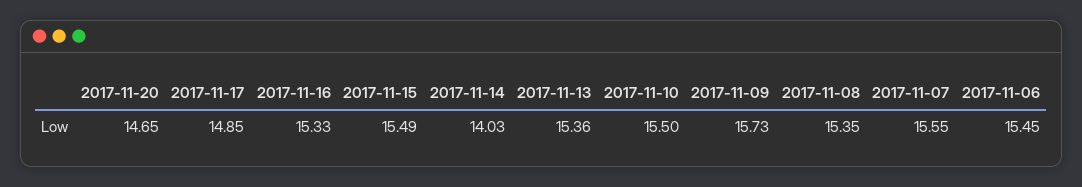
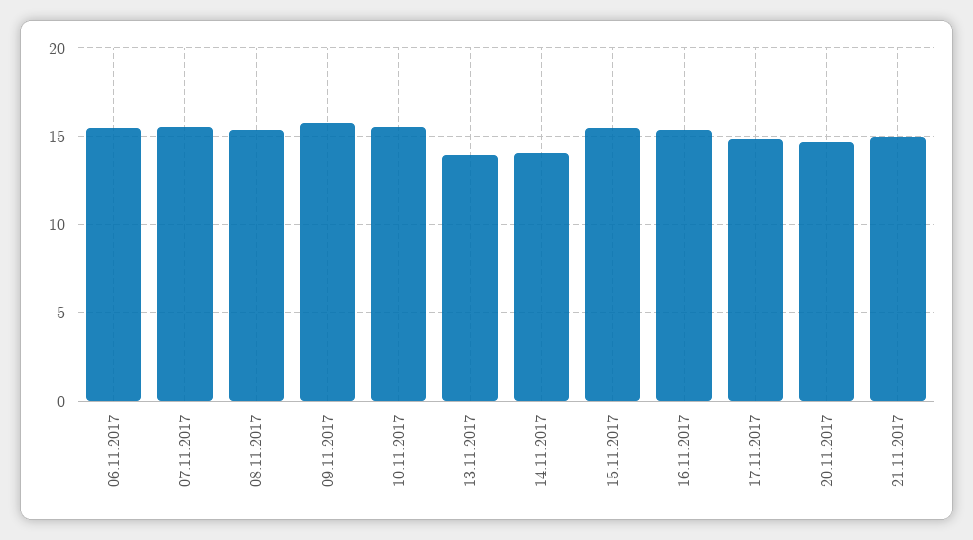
2017-11-13: 15.36 -> 14
21.11.2017: none -> 15

